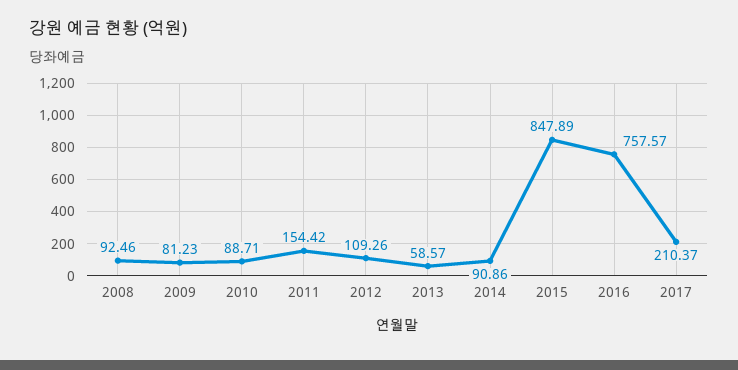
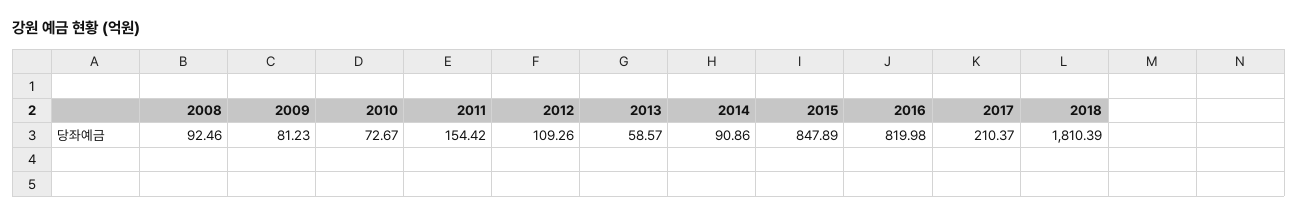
2010: 88.71 -> 72.67
2016: 757.57 -> 819.98
2018: none -> 1810.39

